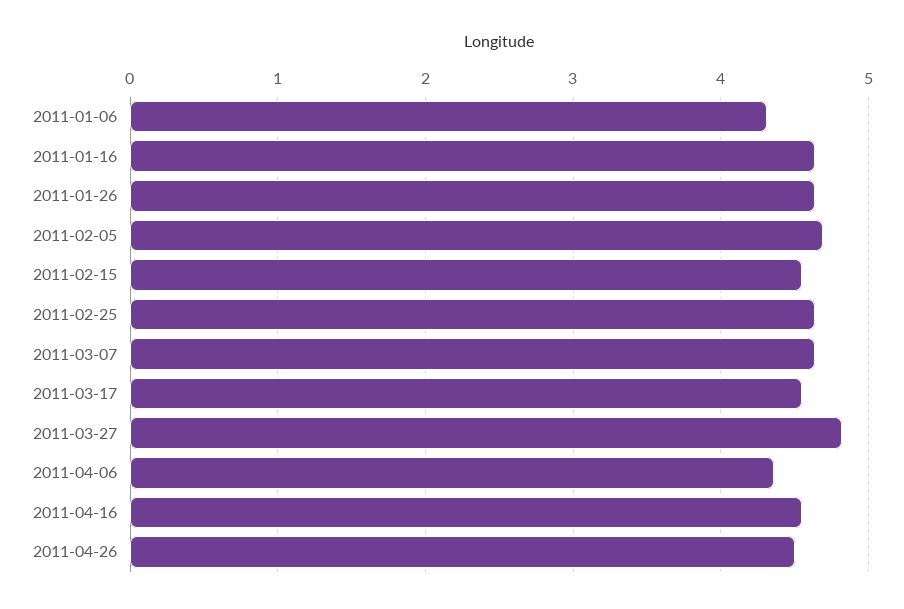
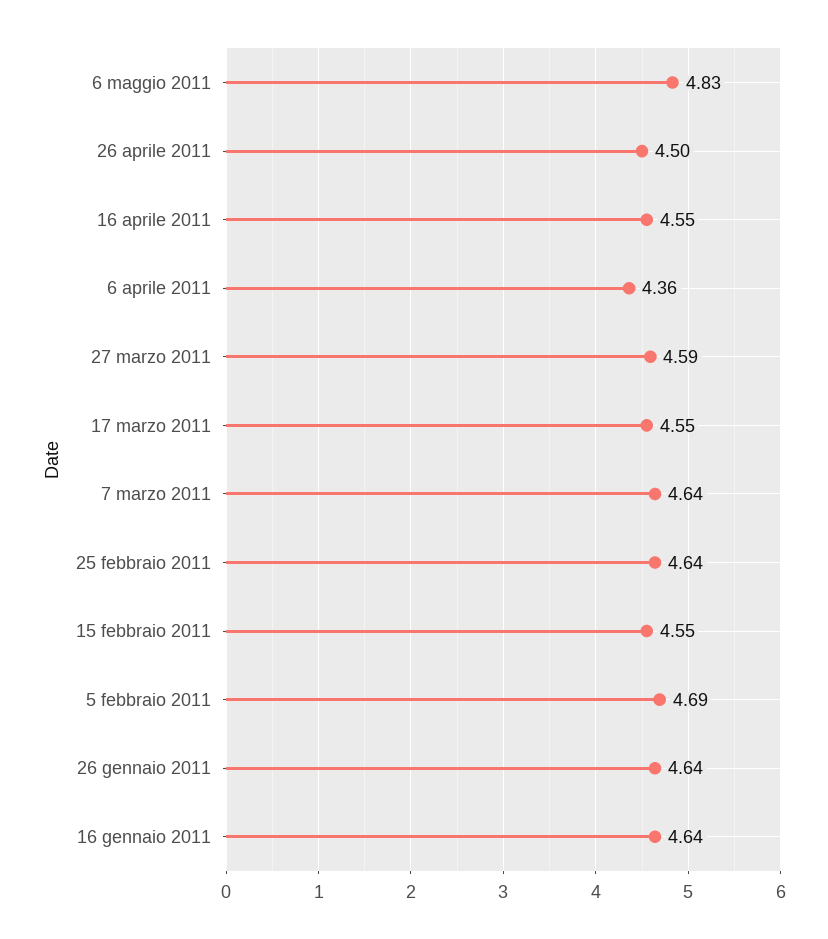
2011-01-06: 4.3 -> none
2011-03-27: 4.8 -> 4.59
6 maggio 2011: none -> 4.83

